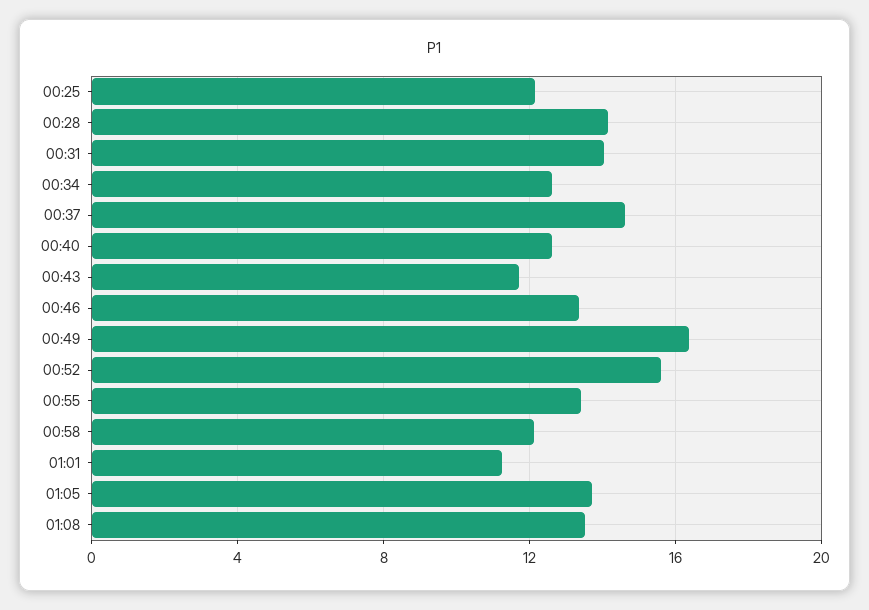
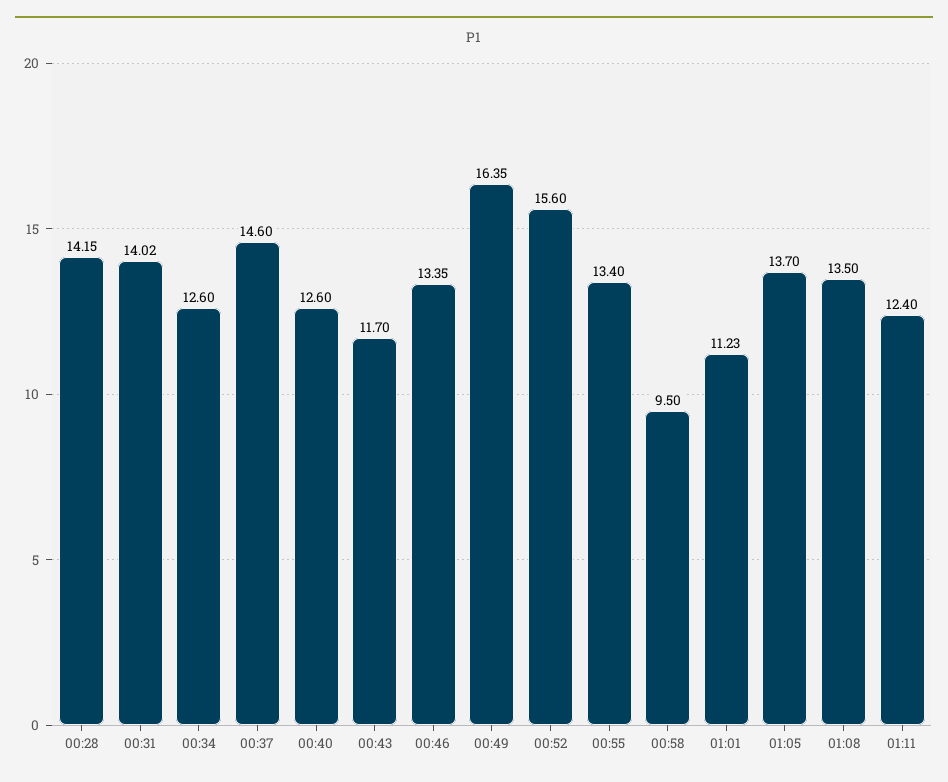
00:25: 12 -> none
00:58: 12 -> 9.5
01:11: none -> 12.4

